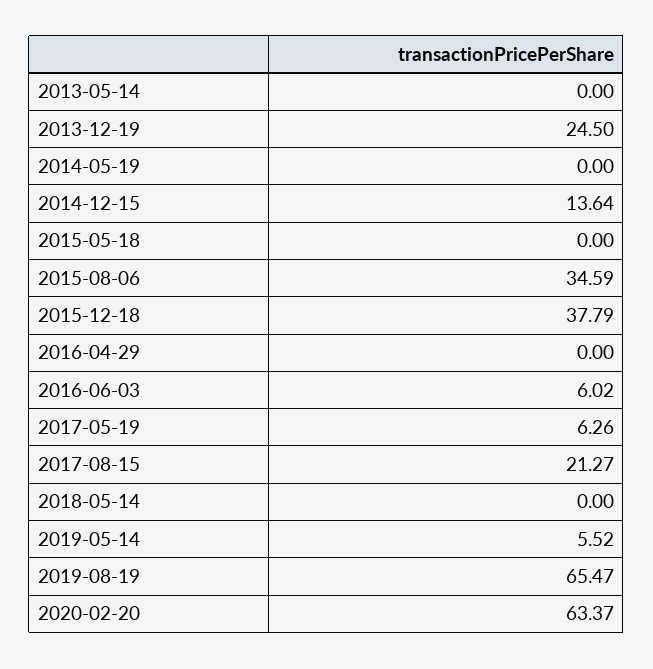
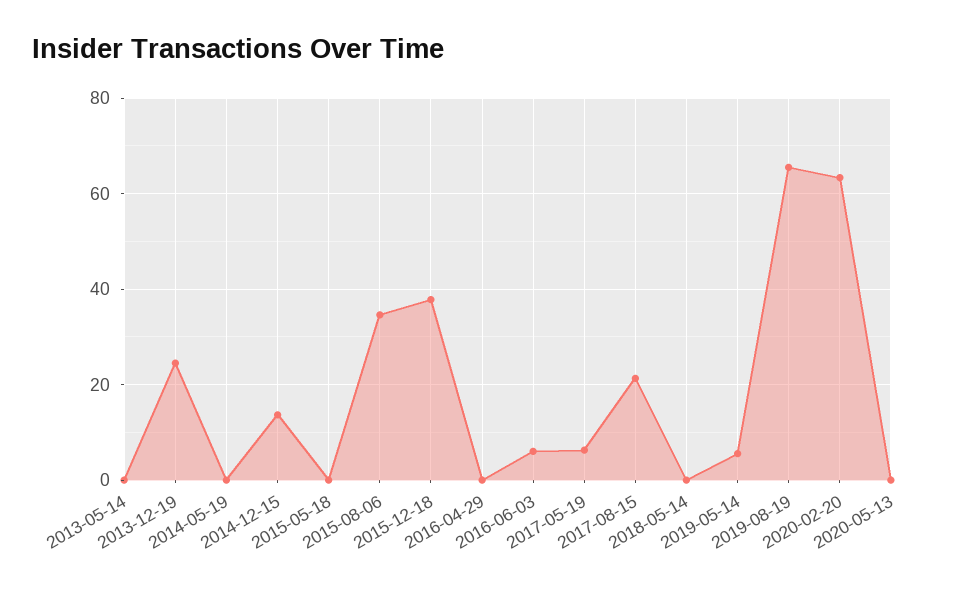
2020-05-13: none -> 0

